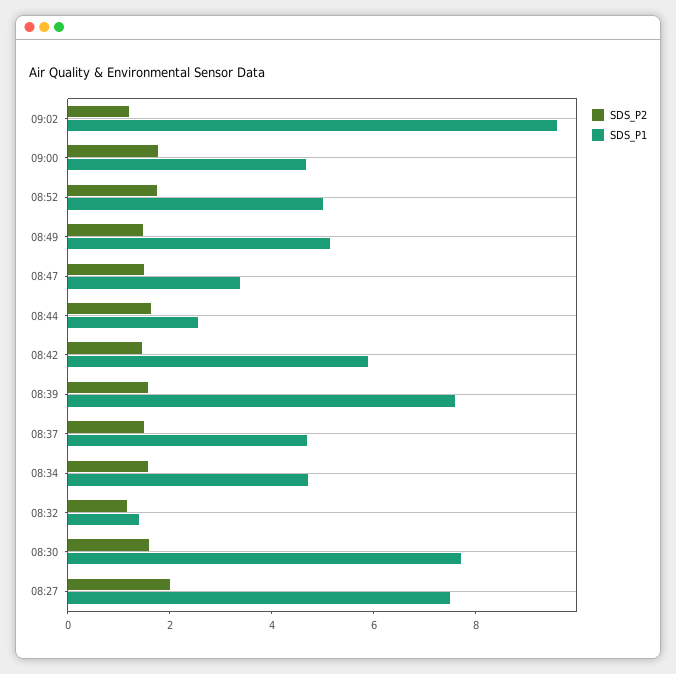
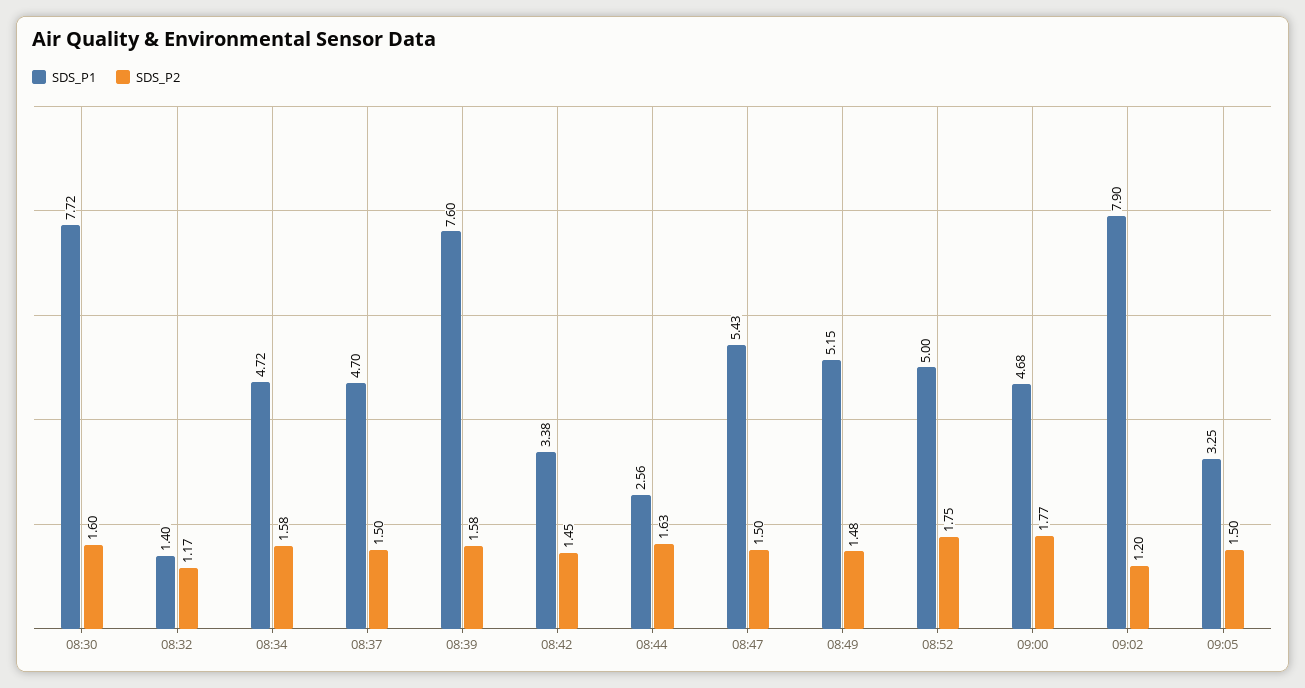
SDS_P1, 09:02: 9.5 -> 7.9
SDS_P1, 08:47: 3.5 -> 5.43
SDS_P1, 08:42: 6 -> 3.38
SDS_P2, 08:27: 2 -> none
SDS_P1, 08:27: 7.5 -> none
SDS_P1, 09:05: none -> 3.25
SDS_P2, 09:05: none -> 1.5

